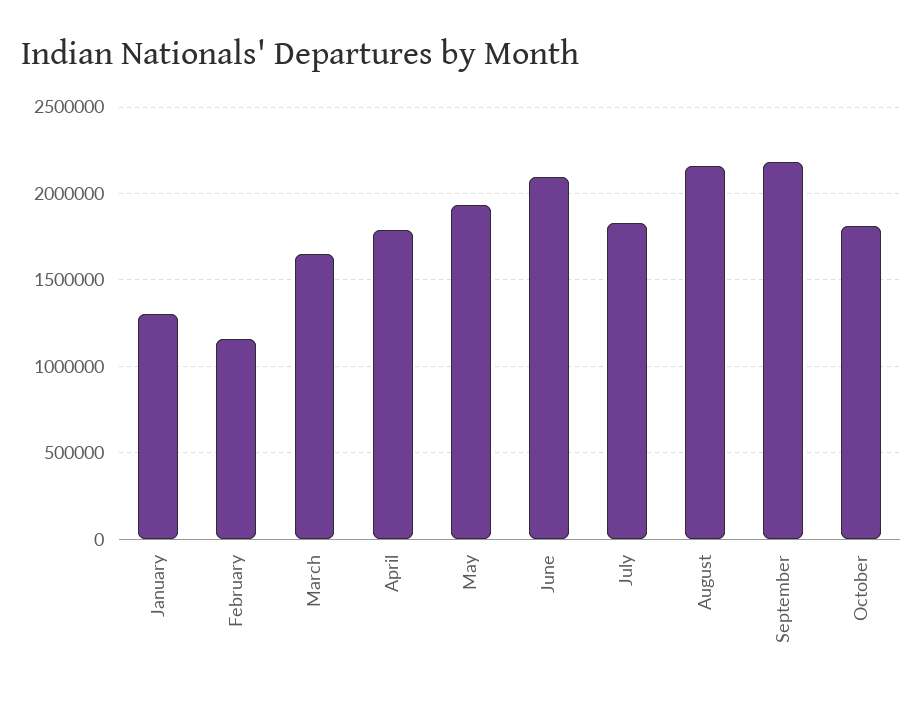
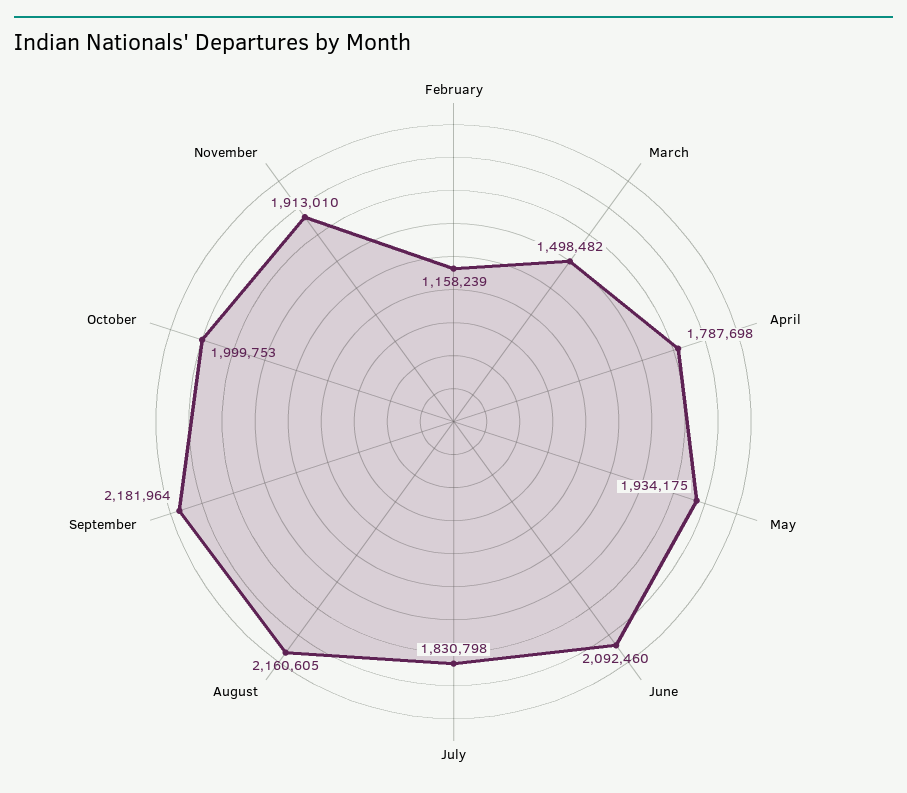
January: 1300000 -> none
March: 1650000 -> 1498482
October: 1800000 -> 1999753
November: none -> 1913010

